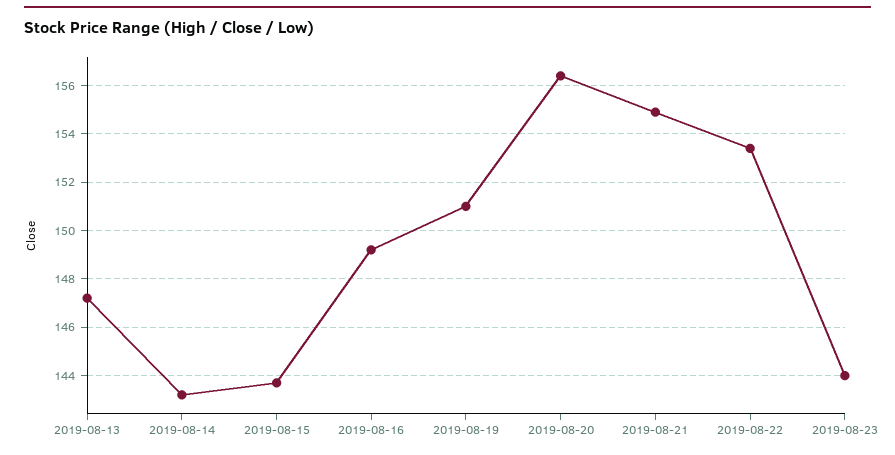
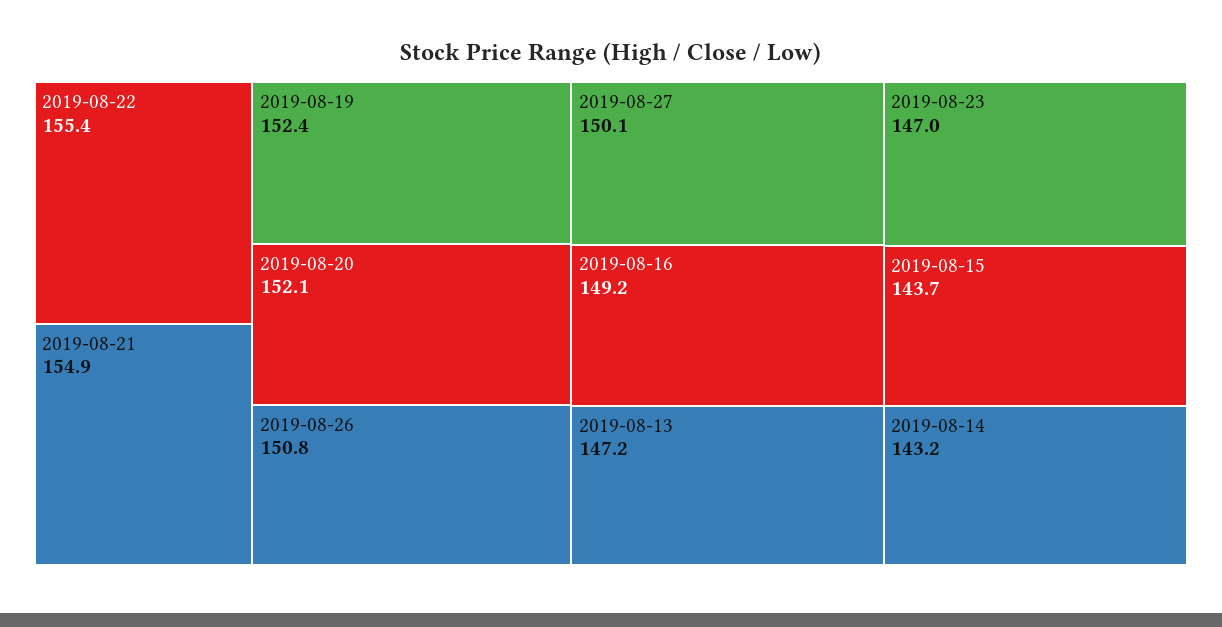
2019-08-19: 151 -> 152.4
2019-08-20: 156.5 -> 152.1
2019-08-22: 153.5 -> 155.4
2019-08-23: 144 -> 147
2019-08-26: none -> 150.8
2019-08-27: none -> 150.1

